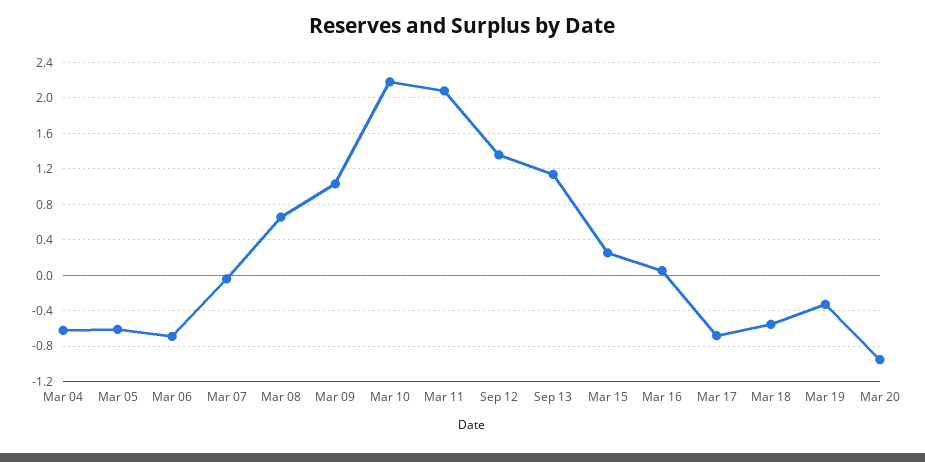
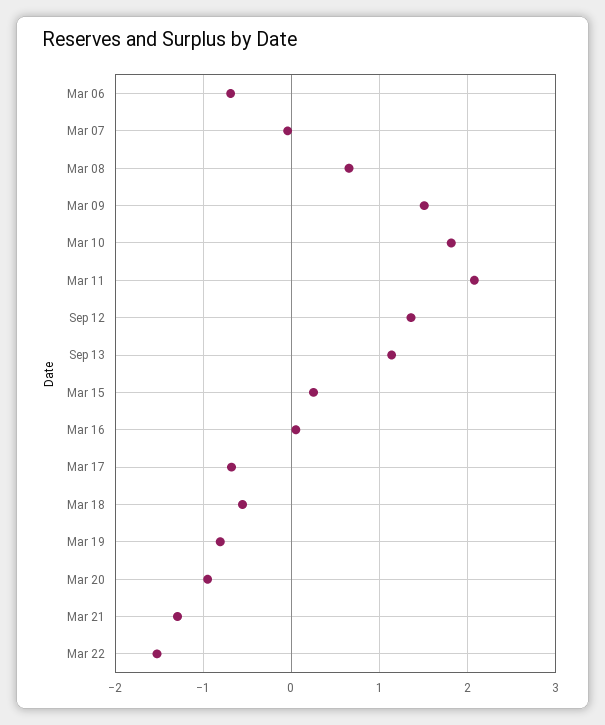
Mar 04: -0.6 -> none
Mar 05: -0.6 -> none
Mar 09: 1 -> 1.5
Mar 10: 2.2 -> 1.8
Mar 19: -0.3 -> -0.8
Mar 21: none -> -1.3
Mar 22: none -> -1.5

